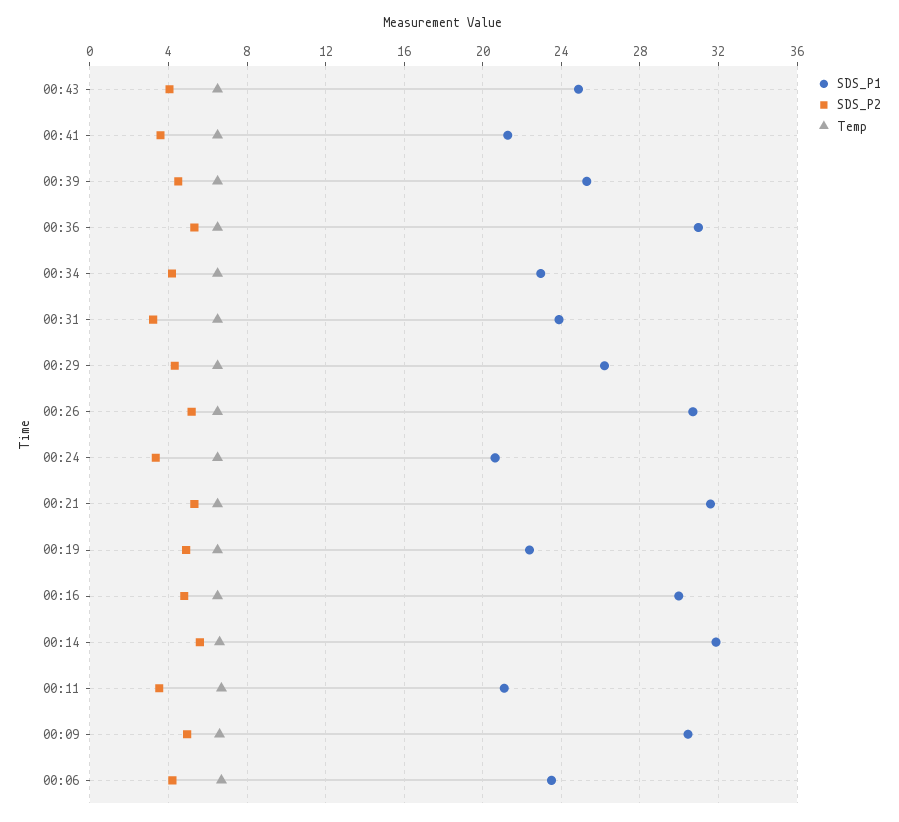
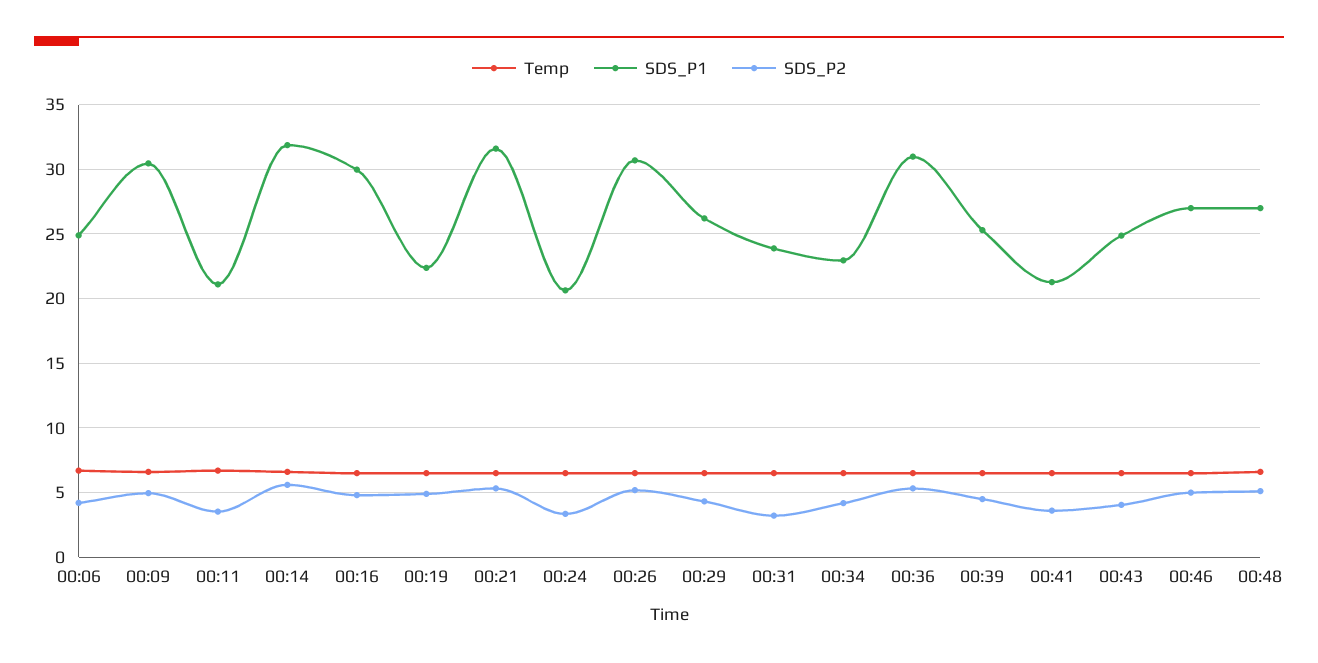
SDS_P1, 00:06: 23.5 -> 25
Temp, 00:46: none -> 6.5
SDS_P1, 00:46: none -> 27
SDS_P2, 00:46: none -> 5
Temp, 00:48: none -> 6.5
SDS_P1, 00:48: none -> 27
SDS_P2, 00:48: none -> 5

